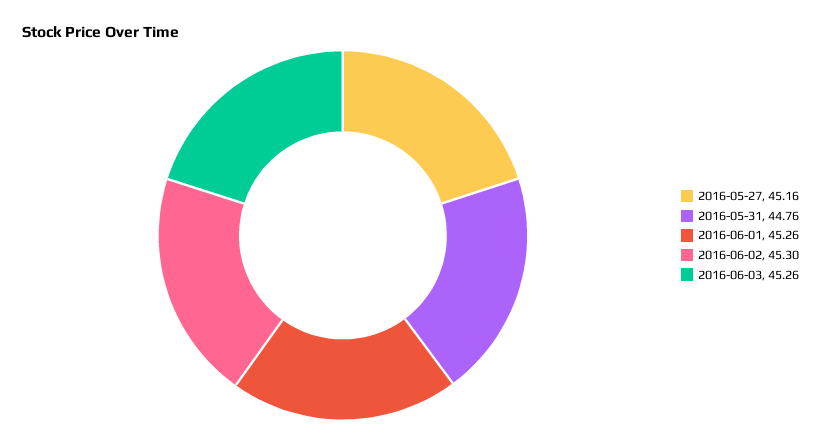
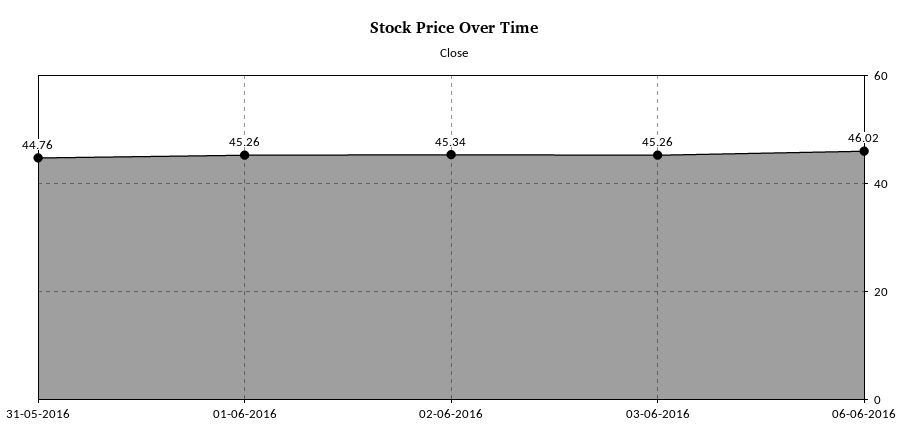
2016-05-27: 45.16 -> none
2016-06-02: 45.3 -> 45.34
06-06-2016: none -> 46.02

